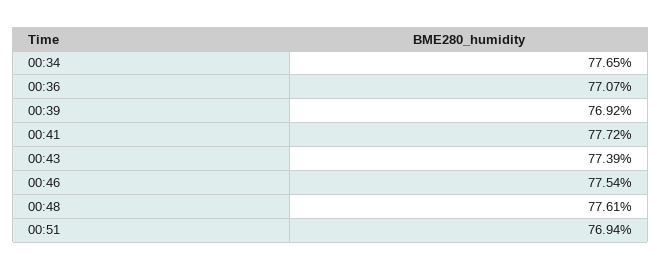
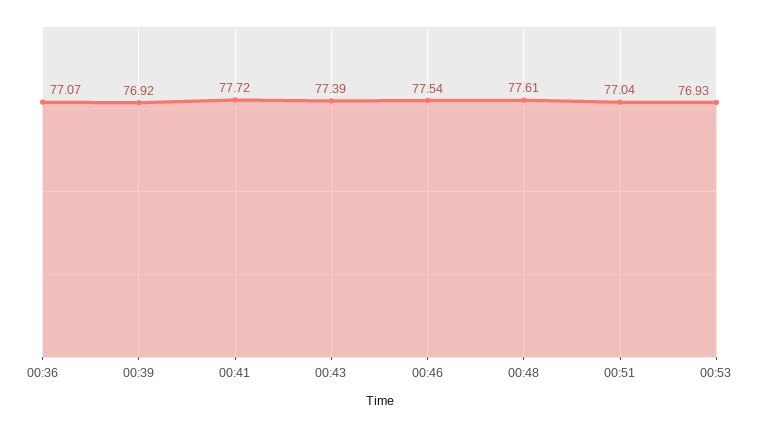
00:34: 77.65 -> none
00:51: 76.94 -> 77.04
00:53: none -> 76.93

